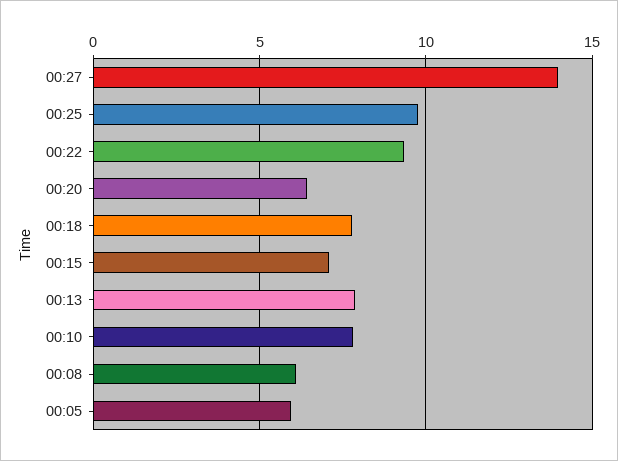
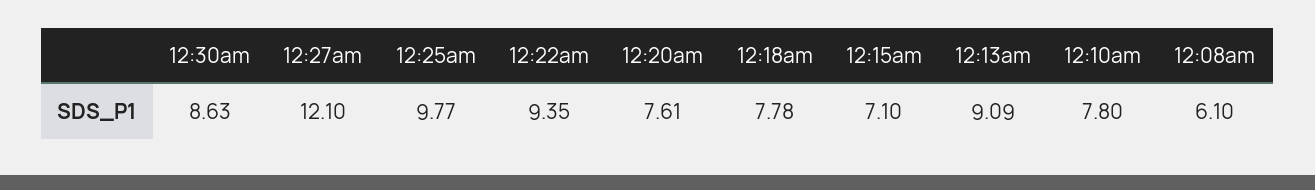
00:27: 14 -> 12.1
00:20: 6.5 -> 7.61
00:13: 8 -> 9.09
00:05: 6 -> none
12:30am: none -> 8.63

